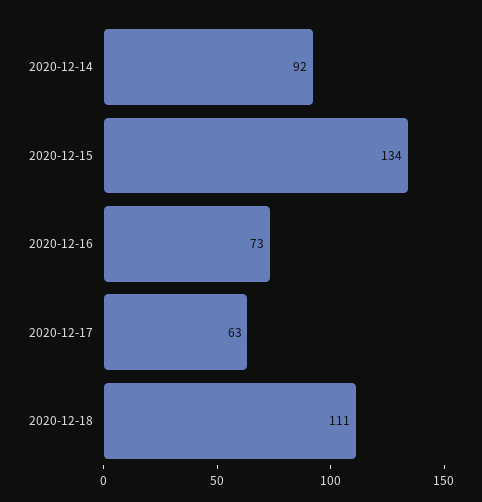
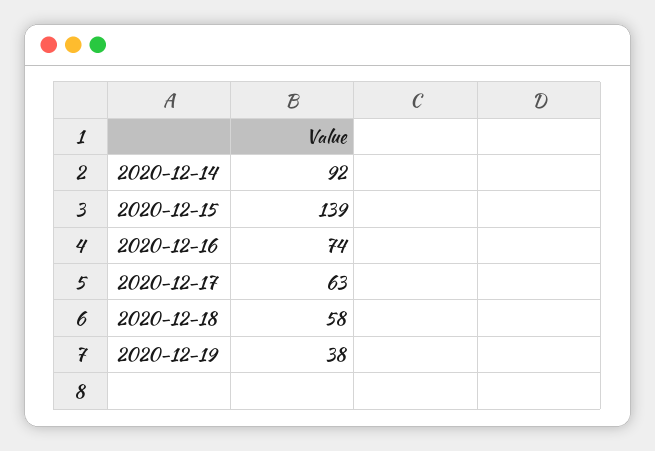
2020-12-15: 134 -> 139
2020-12-16: 73 -> 74
2020-12-18: 111 -> 58
2020-12-19: none -> 38

